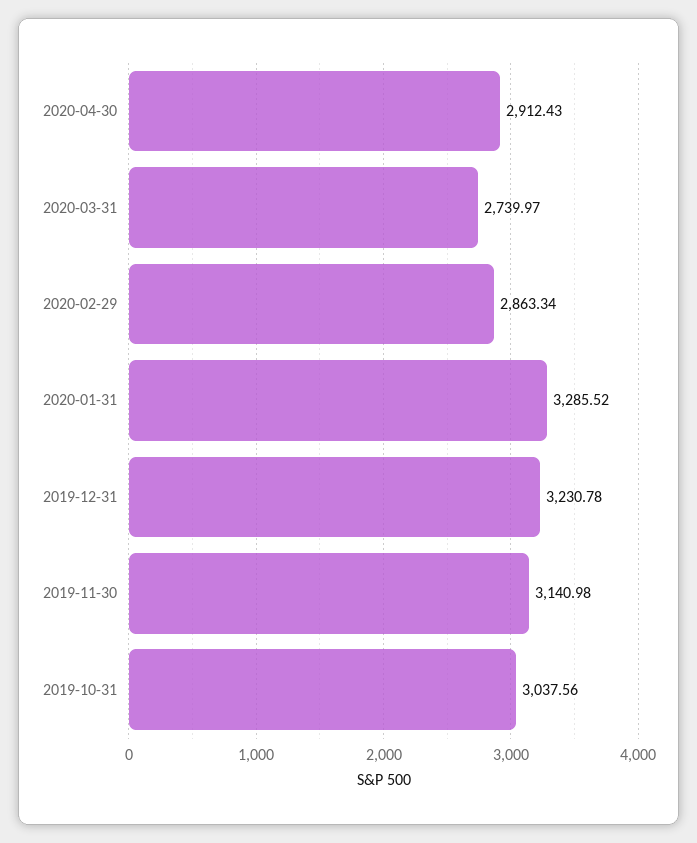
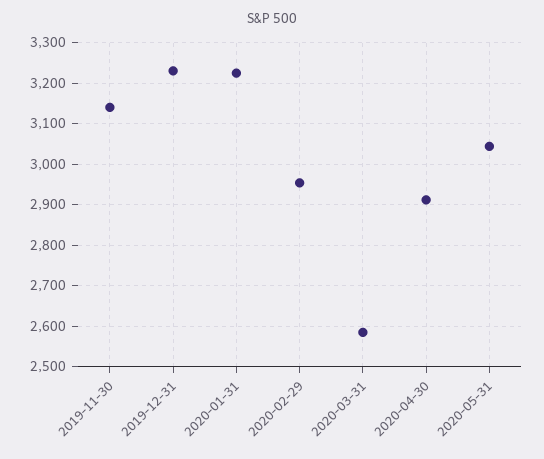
2020-03-31: 2739.97 -> 2580
2020-02-29: 2863.34 -> 2960
2020-01-31: 3285.52 -> 3220
2019-10-31: 3037.56 -> none
2020-05-31: none -> 3040

